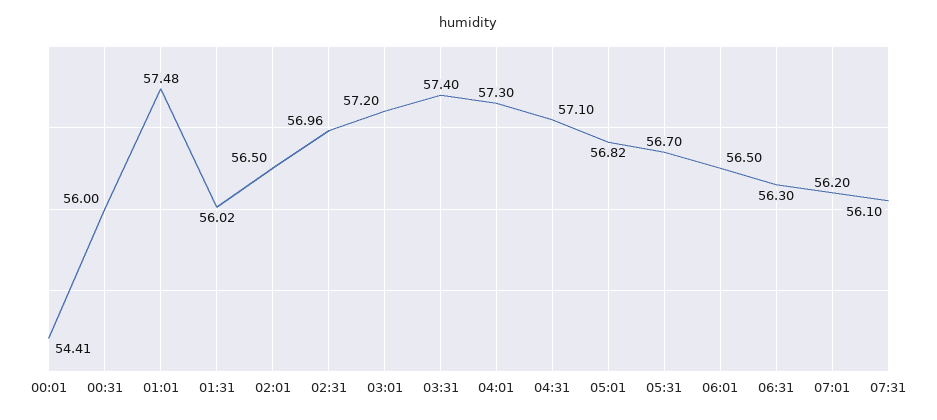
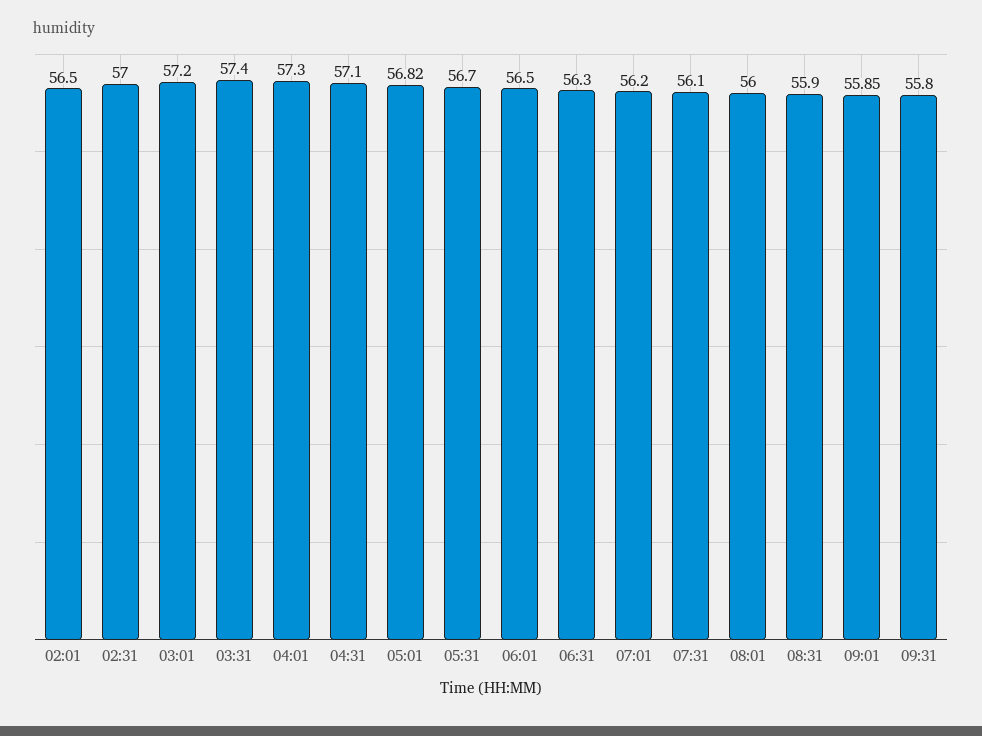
00:01: 54.41 -> none
00:31: 56 -> none
01:01: 57.48 -> none
01:31: 56.02 -> none
02:31: 56.96 -> 57
08:01: none -> 56
08:31: none -> 55.9
09:01: none -> 55.85
09:31: none -> 55.8

